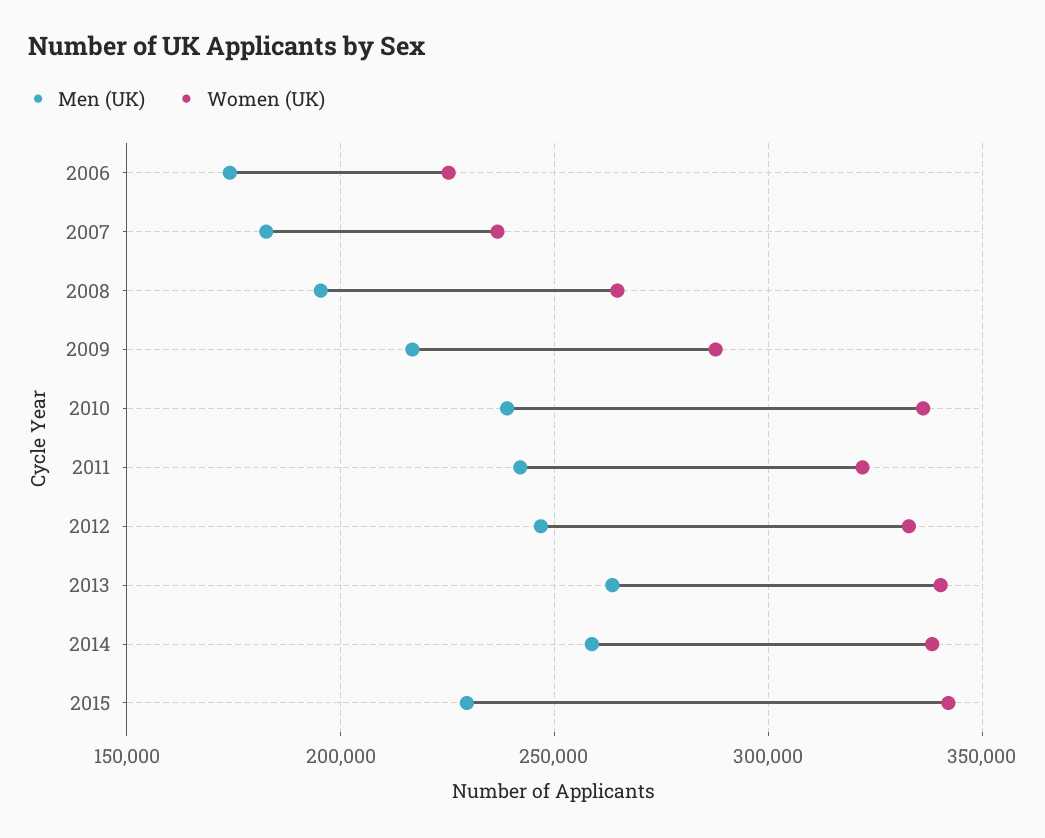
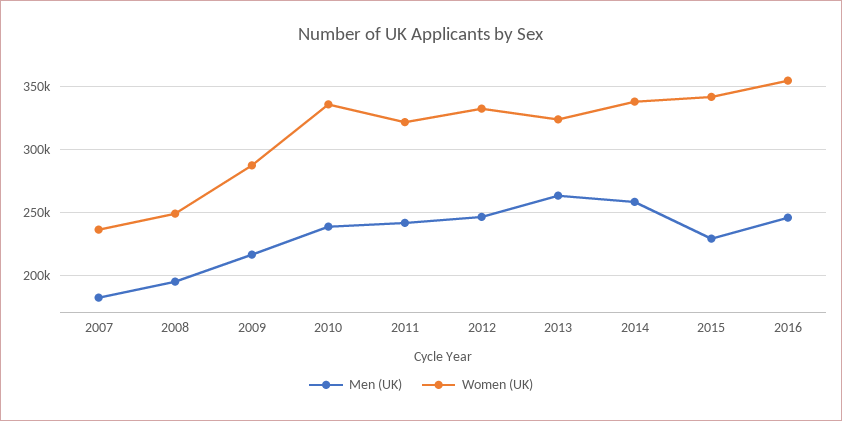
Men (UK), 2006: 175000 -> none
Women (UK), 2006: 225000 -> none
Women (UK), 2008: 265000 -> 250000
Women (UK), 2013: 340000 -> 325000
Men (UK), 2016: none -> 245000
Women (UK), 2016: none -> 355000

